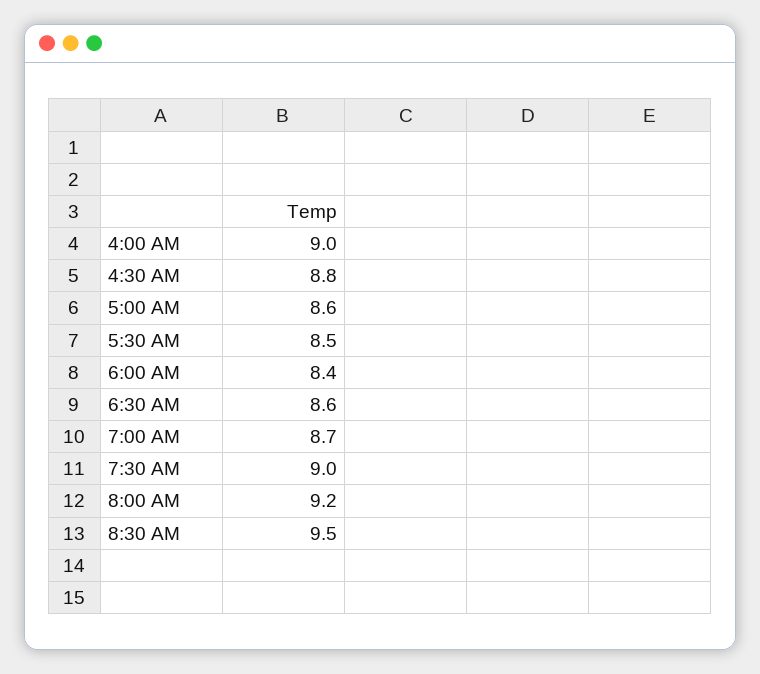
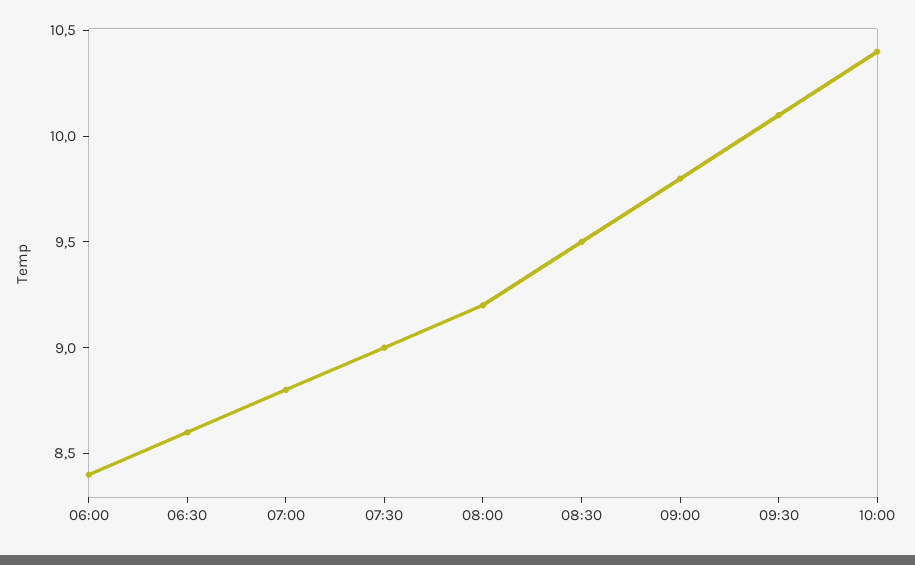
4:00 AM: 9 -> none
4:30 AM: 8.8 -> none
5:00 AM: 8.6 -> none
5:30 AM: 8.5 -> none
7:00 AM: 8.7 -> 8.8
09:00: none -> 9.8
09:30: none -> 10.1
10:00: none -> 10.4

